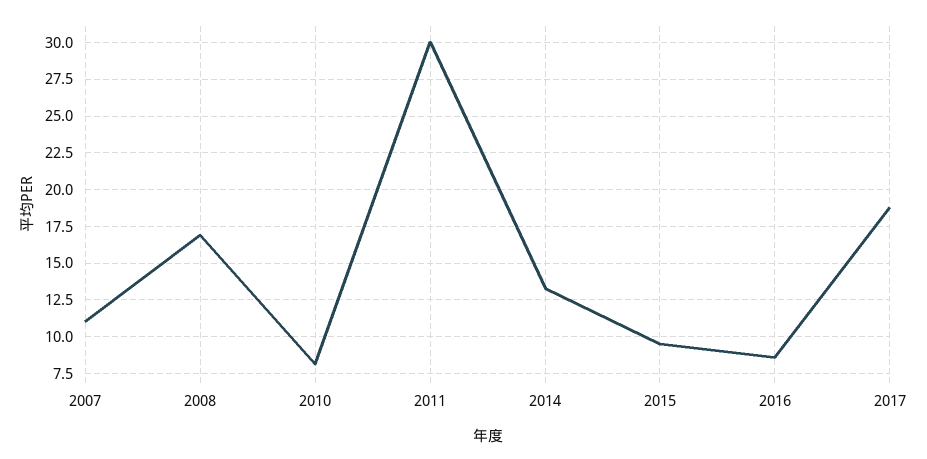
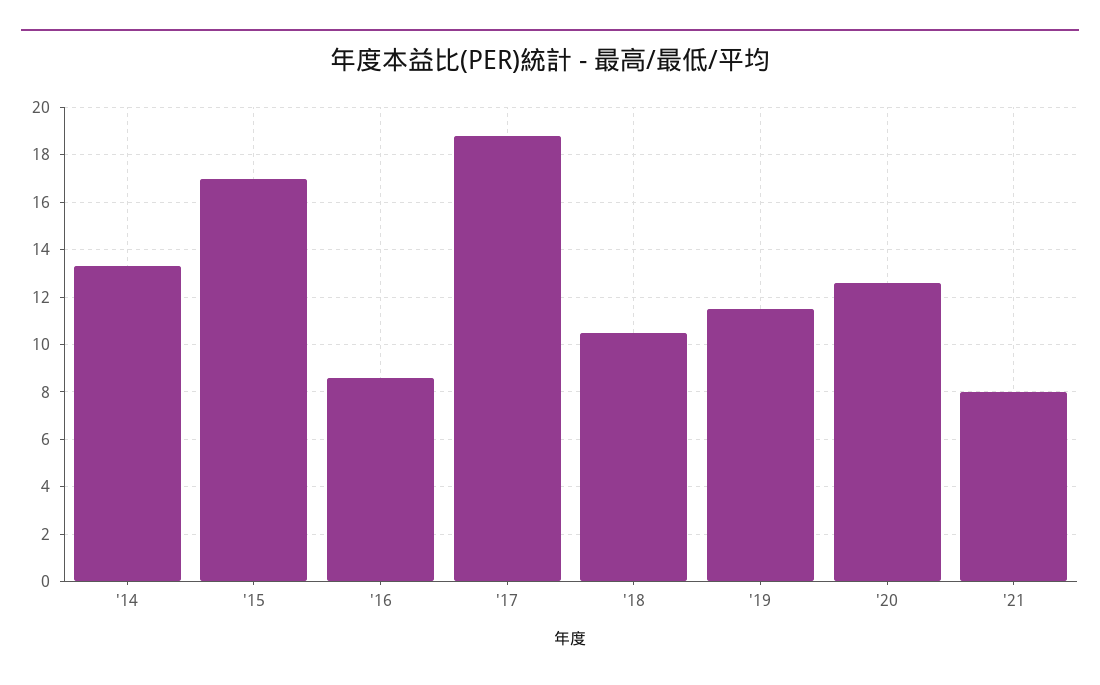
2007: 11 -> none
2008: 17 -> none
2010: 8 -> none
2011: 30 -> none
2015: 9.5 -> 17
'18: none -> 10.5
'19: none -> 11.5
'20: none -> 12.5
'21: none -> 8

